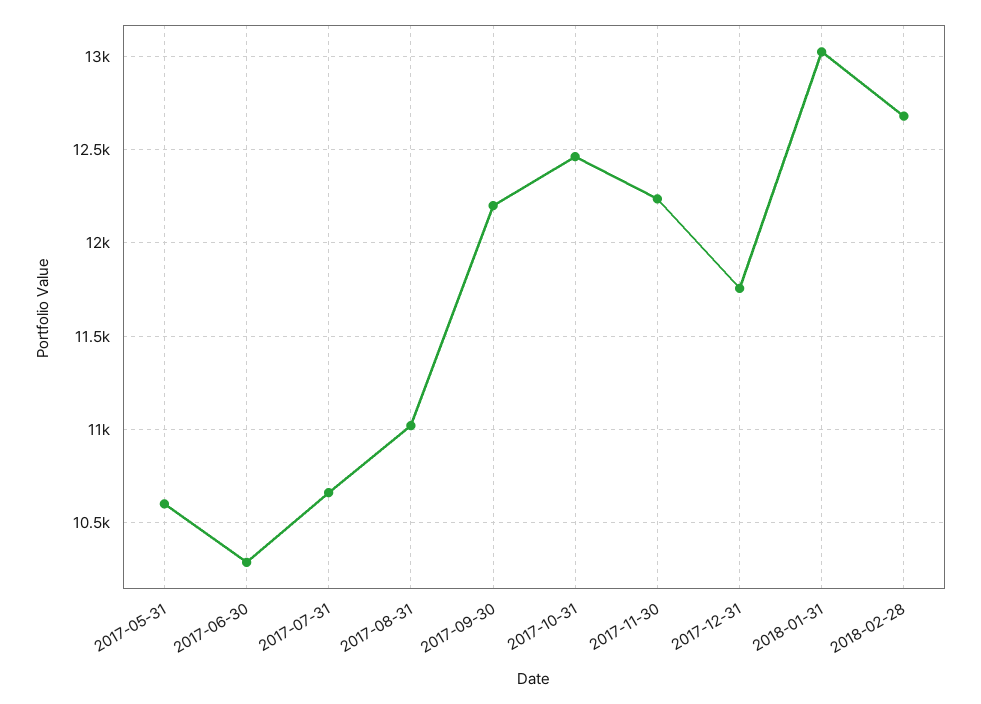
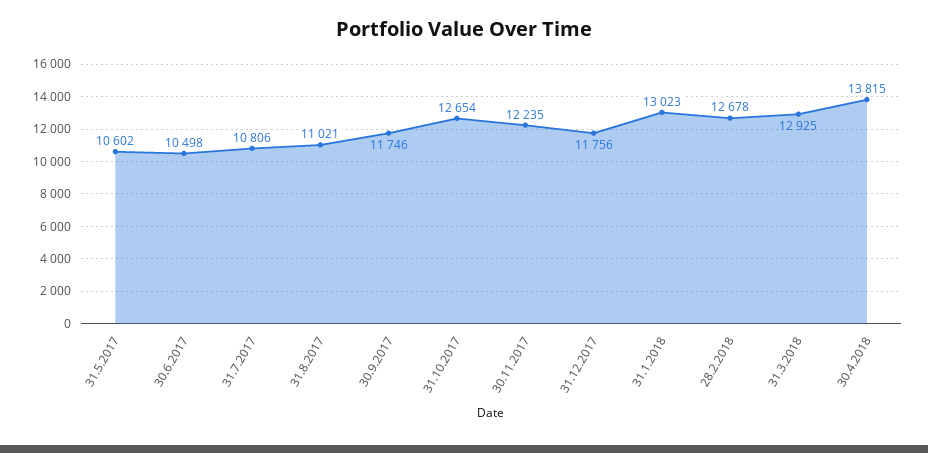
2017-06-30: 10300 -> 10498
2017-07-31: 10650 -> 10806
2017-09-30: 12200 -> 11746
2017-10-31: 12450 -> 12654
31.3.2018: none -> 12925
30.4.2018: none -> 13815

